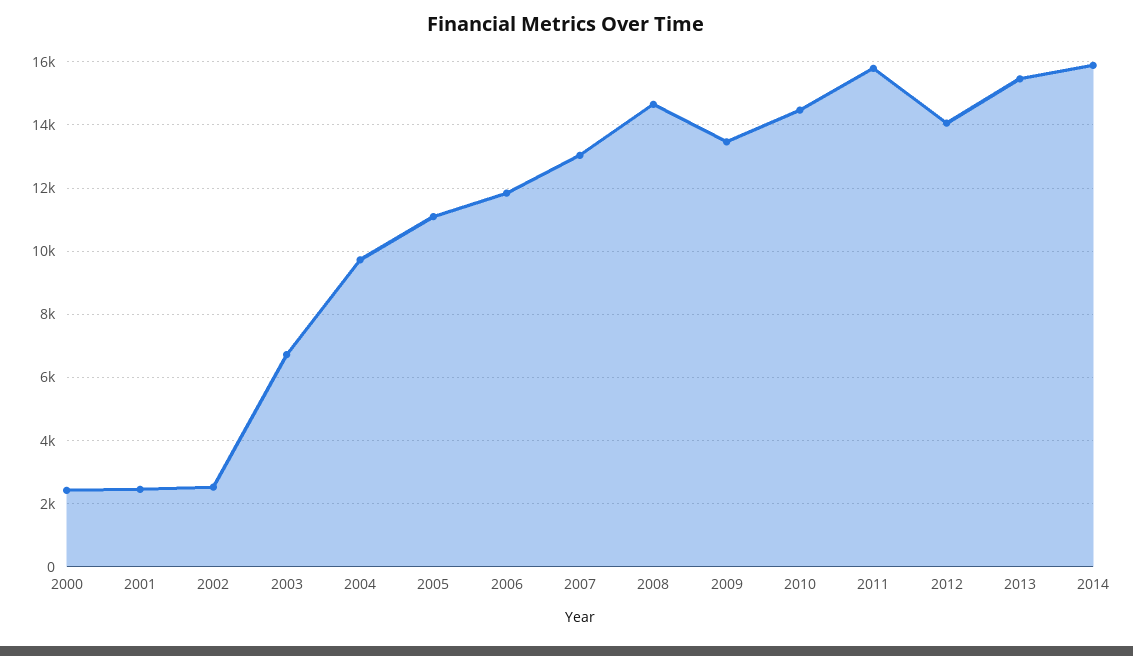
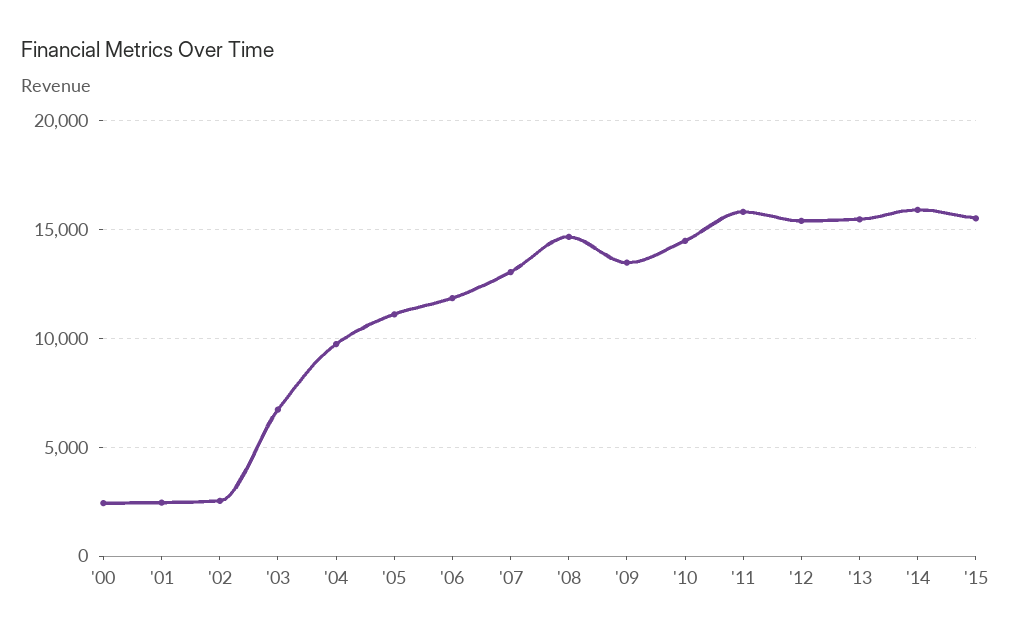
2012: 14000 -> 15500
'15: none -> 15500

